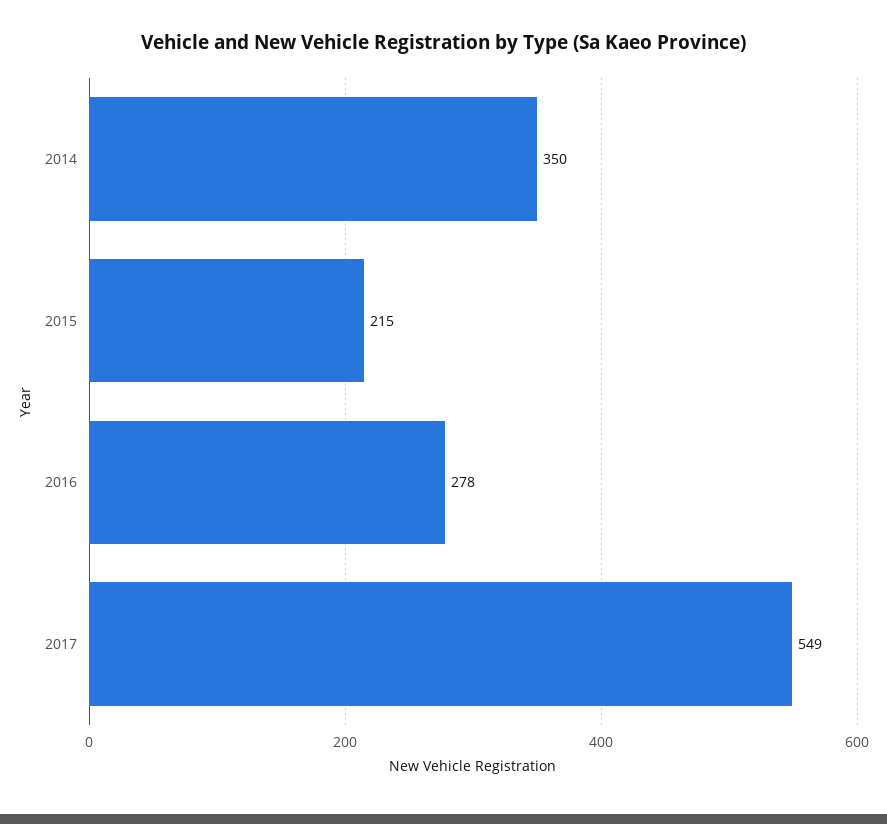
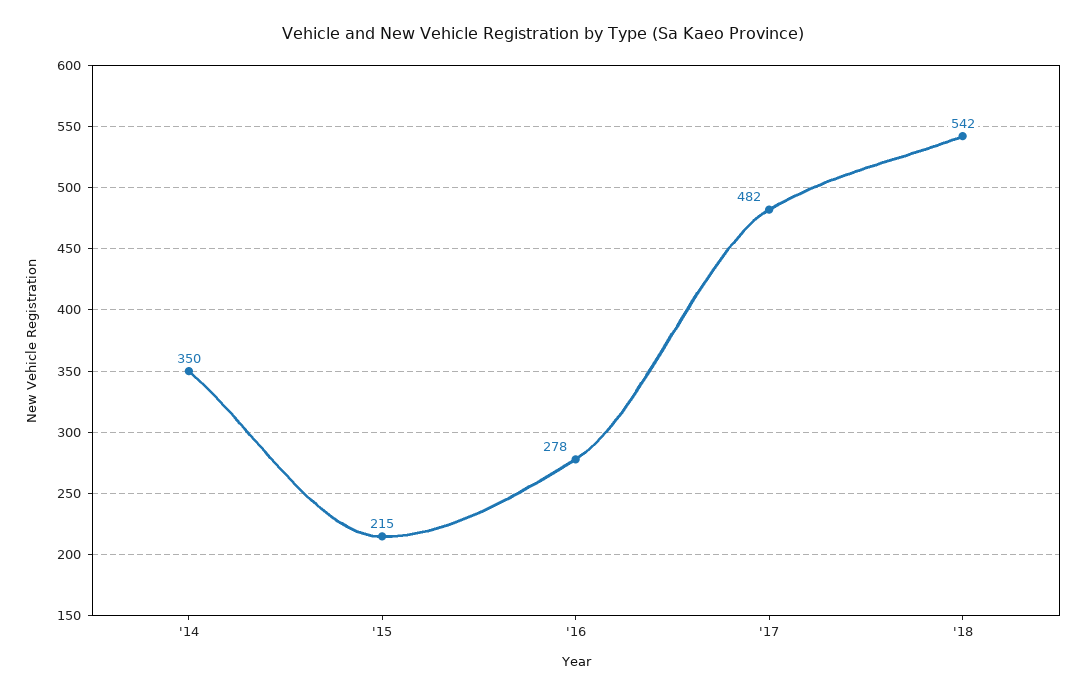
2017: 549 -> 482
'18: none -> 542

